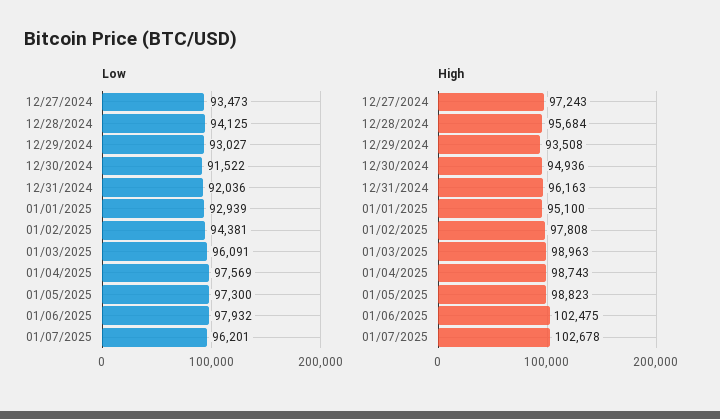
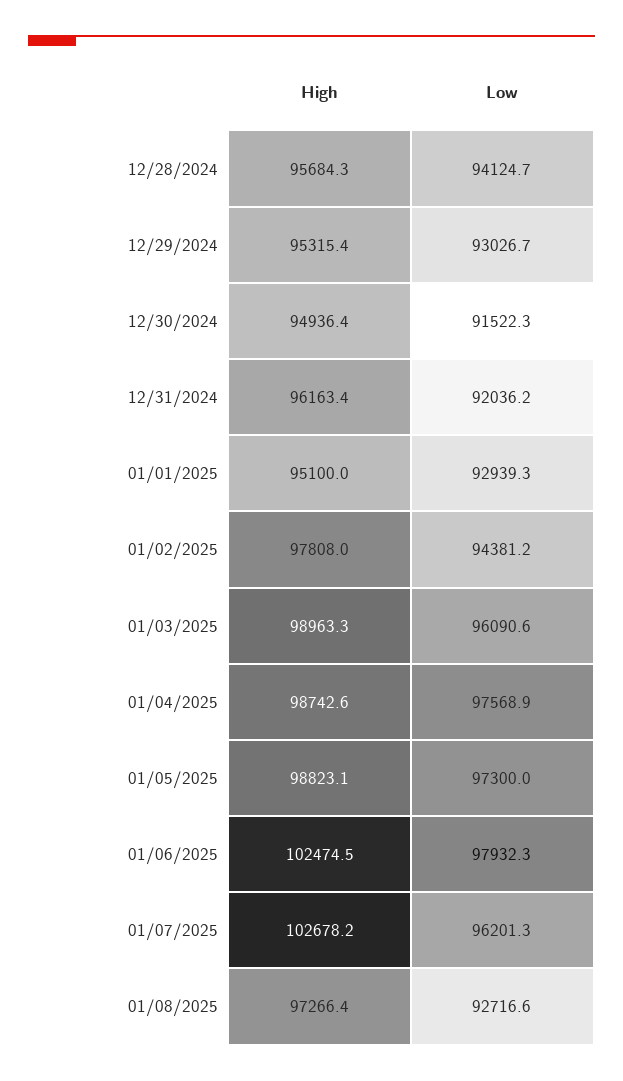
Low, 12/27/2024: 93473 -> none
High, 12/27/2024: 97243 -> none
High, 12/29/2024: 93508 -> 95315.4
High, 01/08/2025: none -> 97266.4
Low, 01/08/2025: none -> 92716.6

